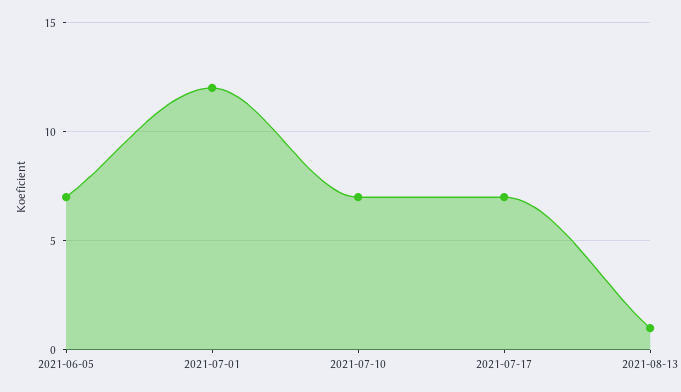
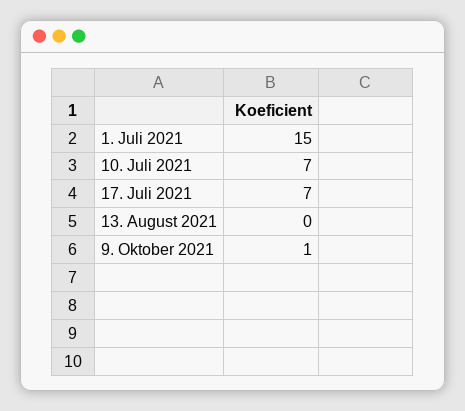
2021-06-05: 7 -> none
2021-07-01: 12 -> 15
2021-08-13: 1 -> 0
9. Oktober 2021: none -> 1

